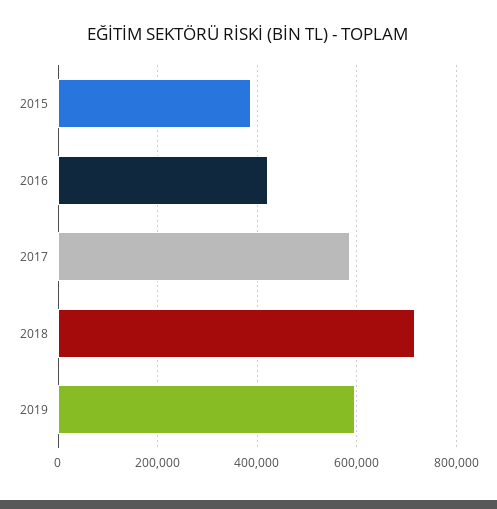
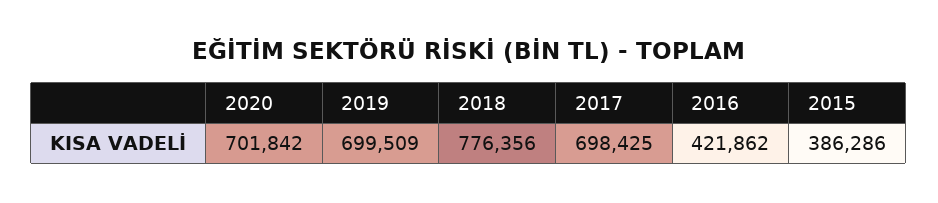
2017: 580000 -> 698425
2018: 720000 -> 776356
2019: 600000 -> 699509
2020: none -> 701842

